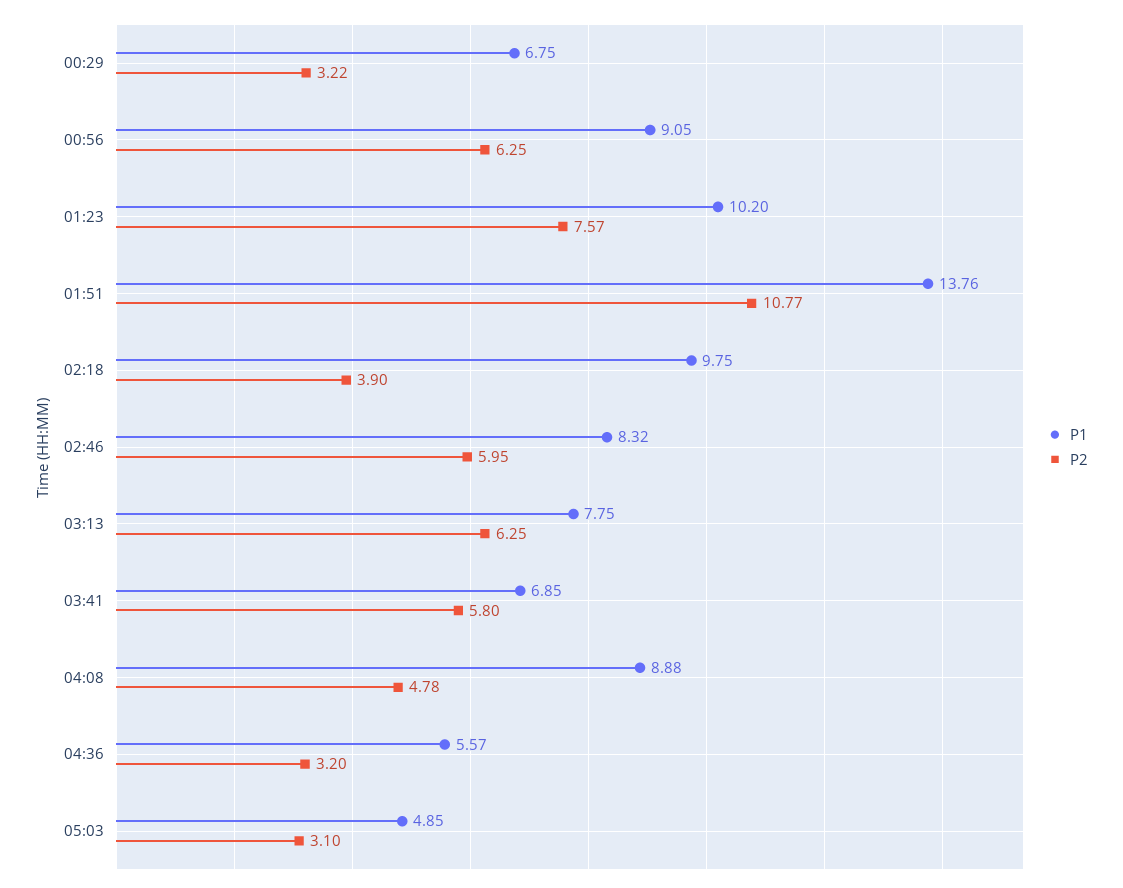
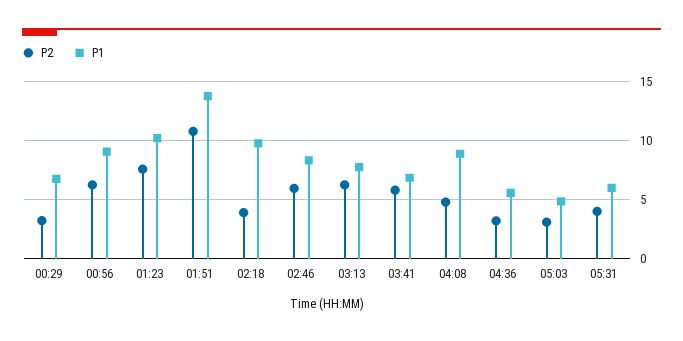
P2, 05:31: none -> 4
P1, 05:31: none -> 6

